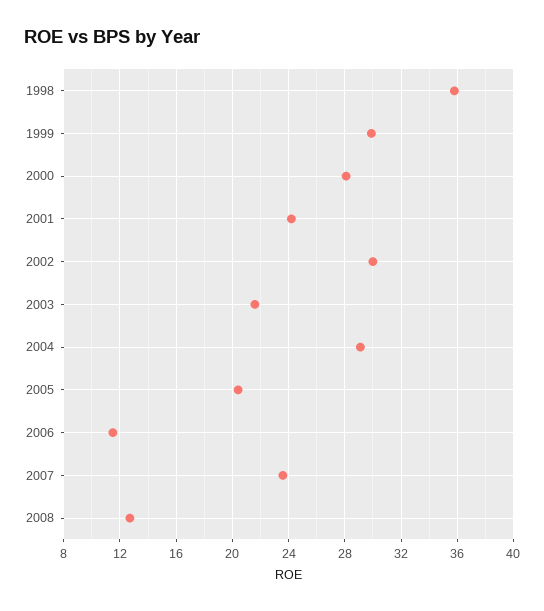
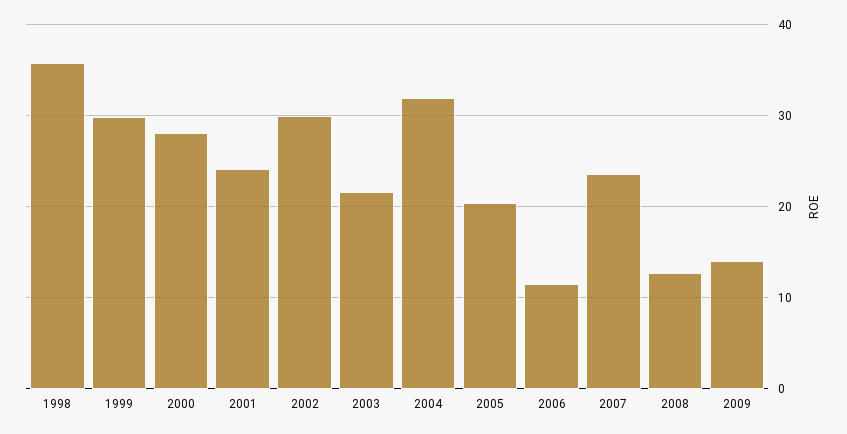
2004: 29 -> 32
2009: none -> 14

